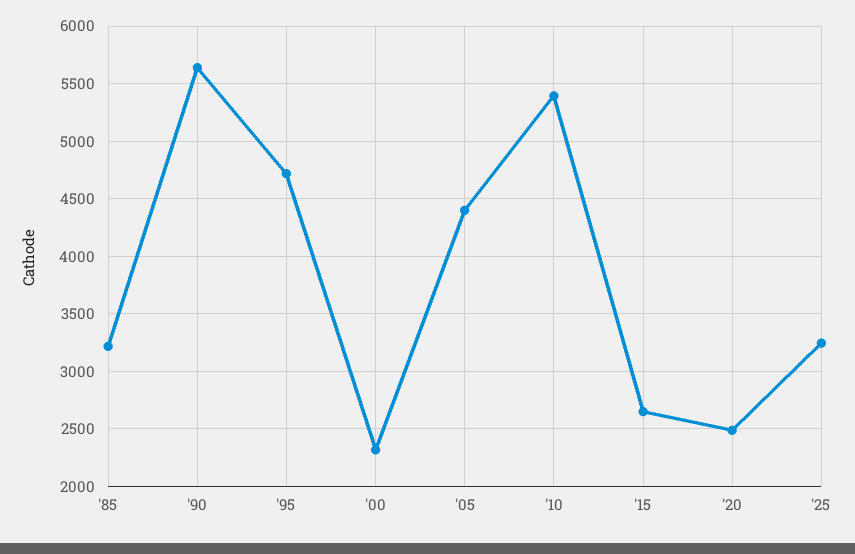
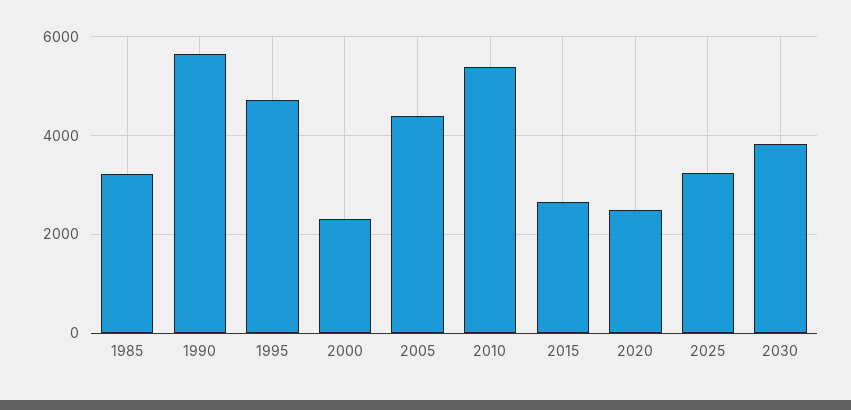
2030: none -> 3800

